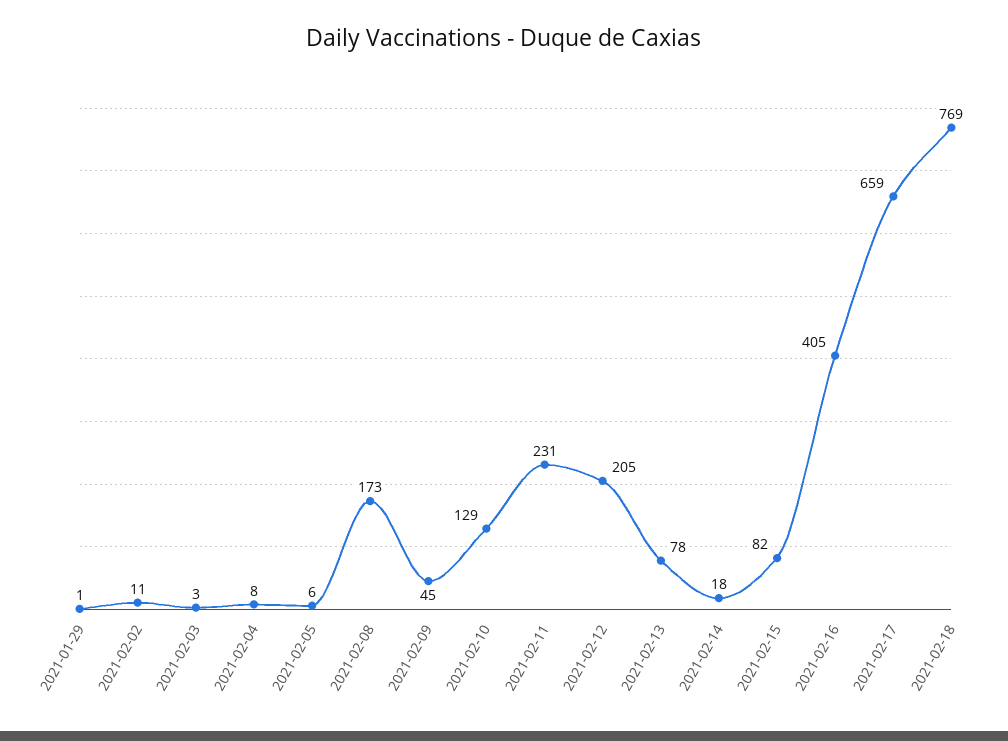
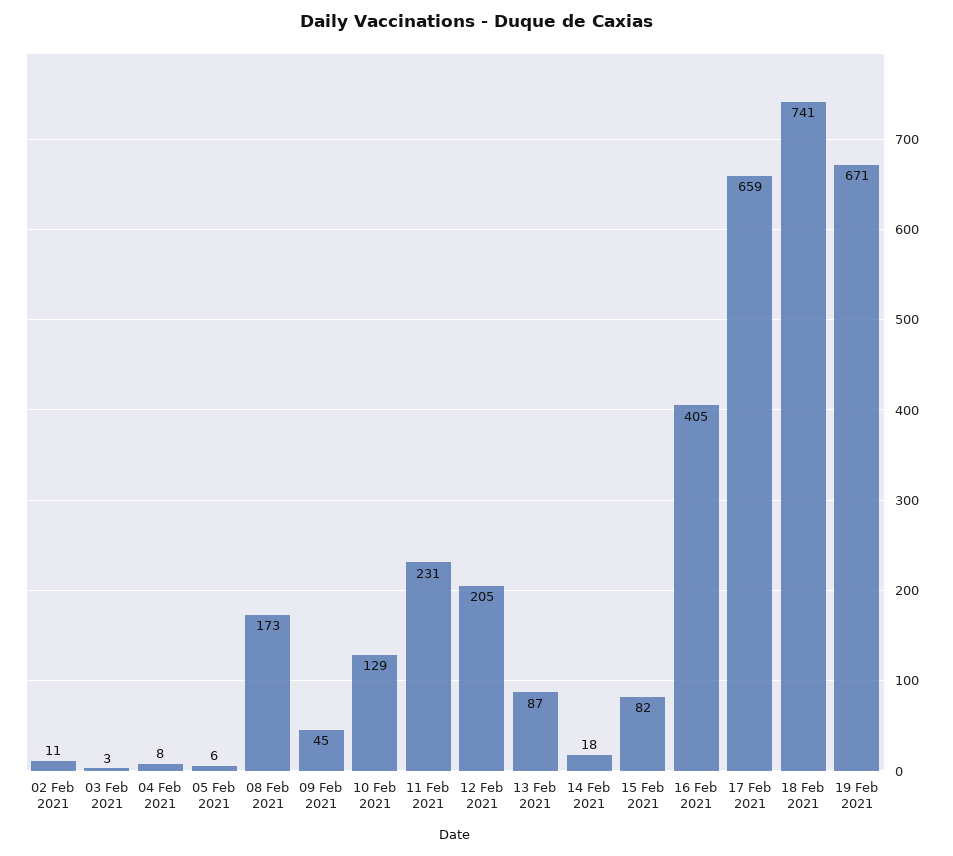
2021-01-29: 1 -> none
2021-02-13: 78 -> 87
2021-02-18: 769 -> 741
19 Feb 2021: none -> 671

